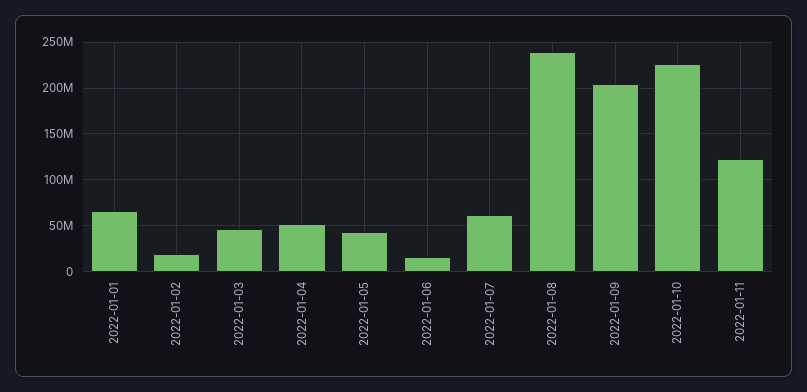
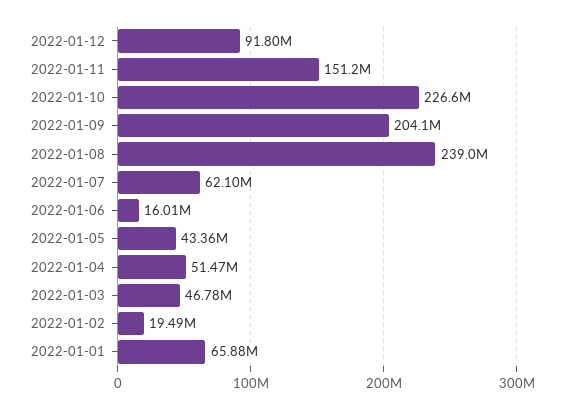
2022-01-11: 120000000 -> 151200000
2022-01-12: none -> 91800000

